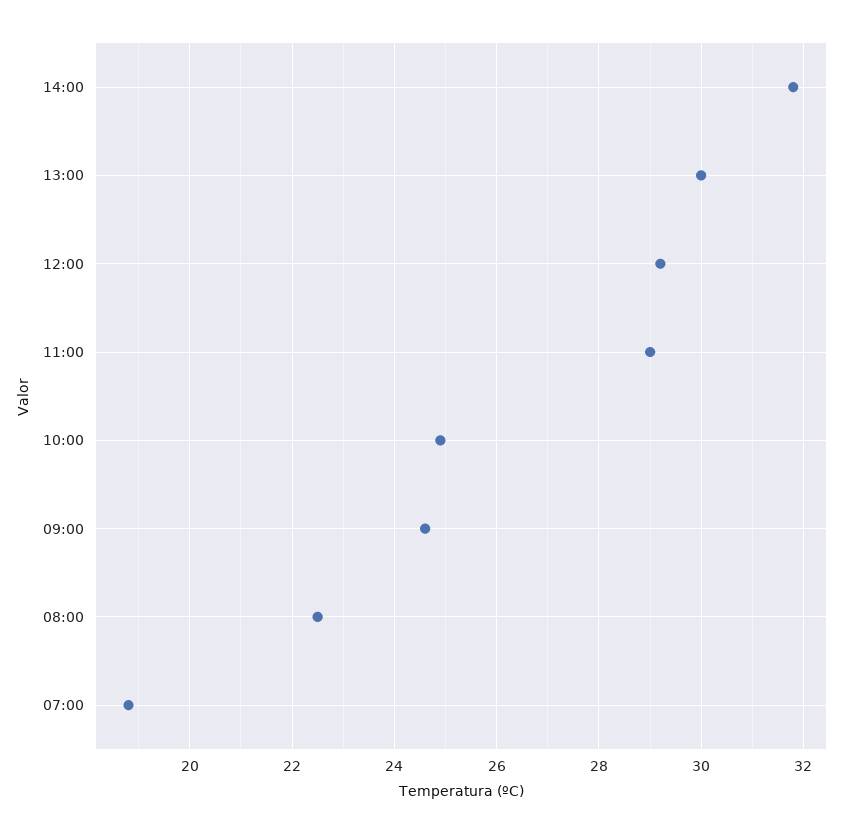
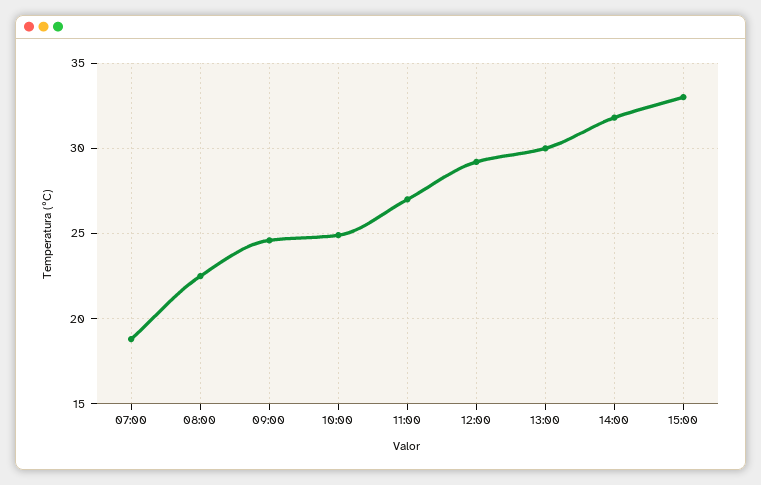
11:00: 29 -> 27
15:00: none -> 33

